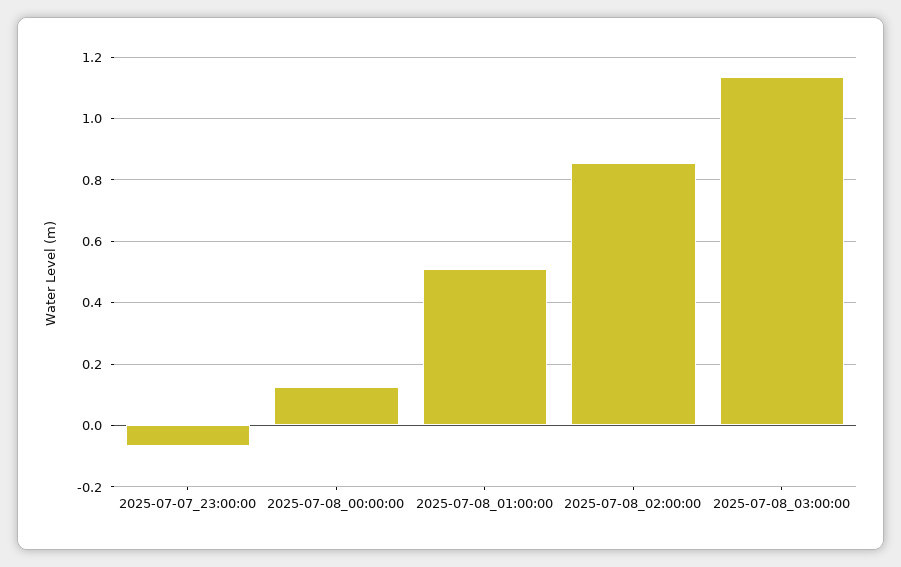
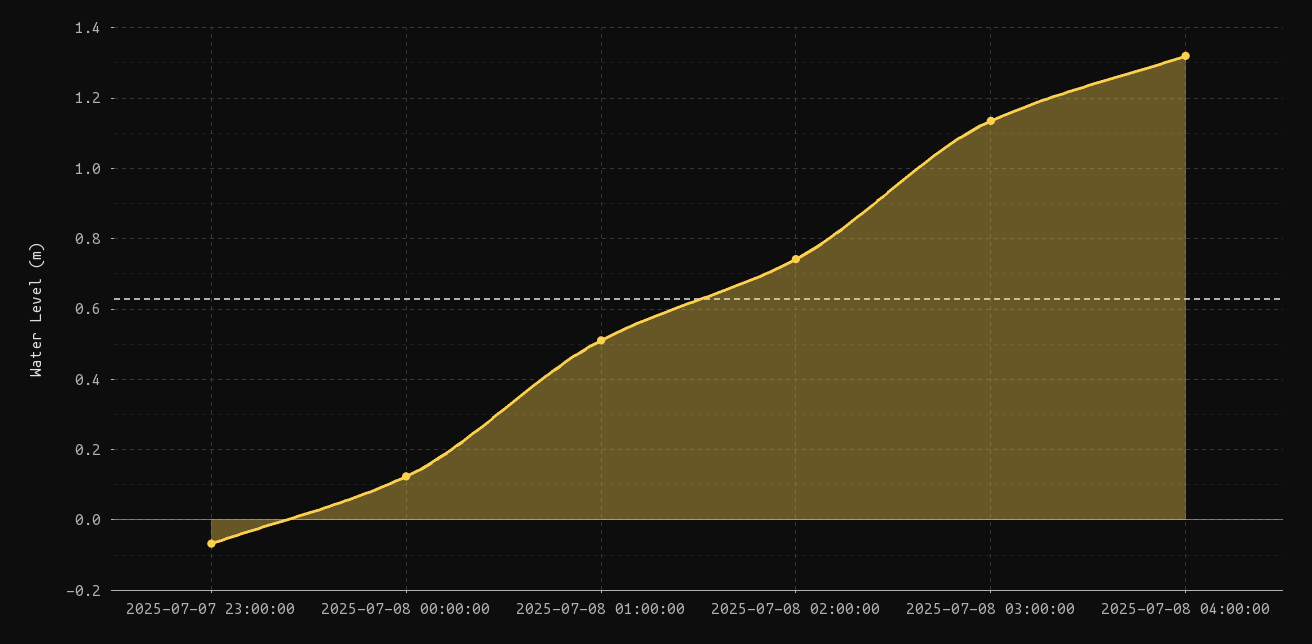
2025-07-08_02:00:00: 0.86 -> 0.74
2025-07-08 04:00:00: none -> 1.32

